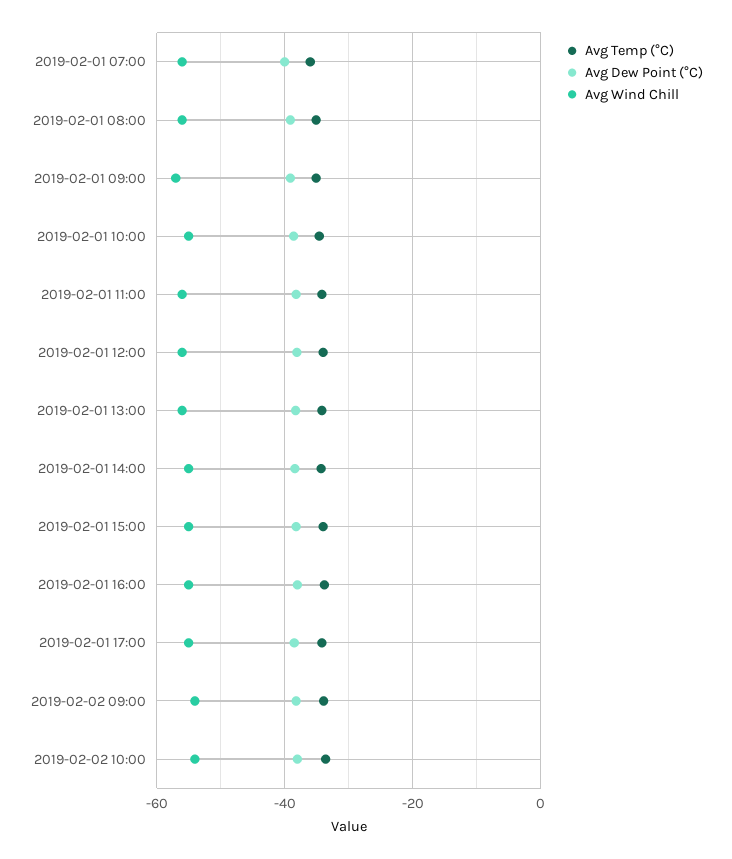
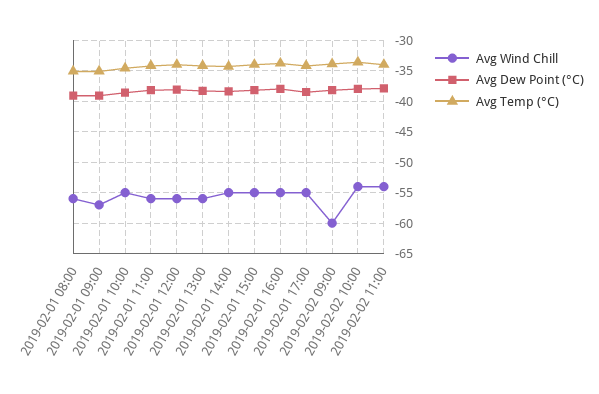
Avg Temp (°C), 2019-02-01 07:00: -36 -> none
Avg Dew Point (°C), 2019-02-01 07:00: -40 -> none
Avg Wind Chill, 2019-02-01 07:00: -56 -> none
Avg Wind Chill, 2019-02-02 09:00: -54 -> -60
Avg Wind Chill, 2019-02-02 11:00: none -> -54
Avg Dew Point (°C), 2019-02-02 11:00: none -> -38
Avg Temp (°C), 2019-02-02 11:00: none -> -34

